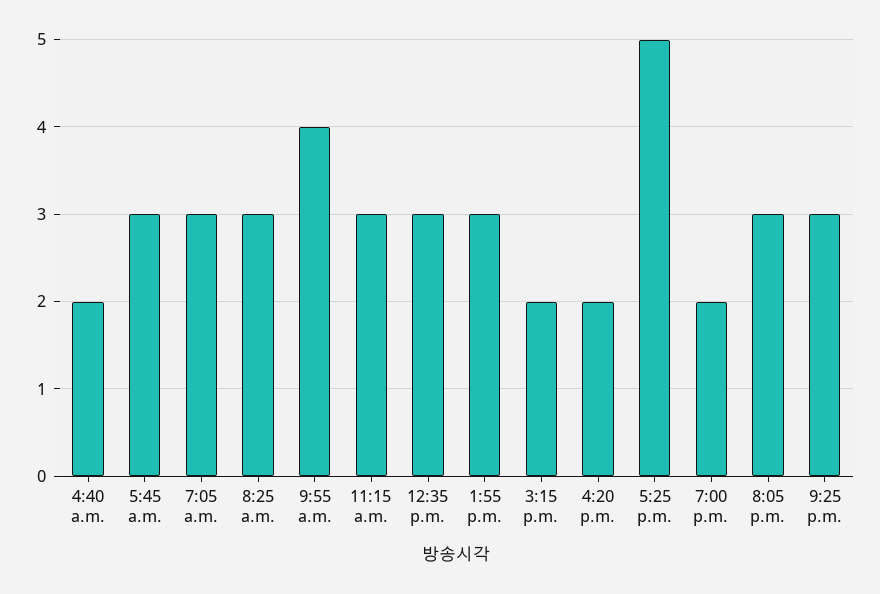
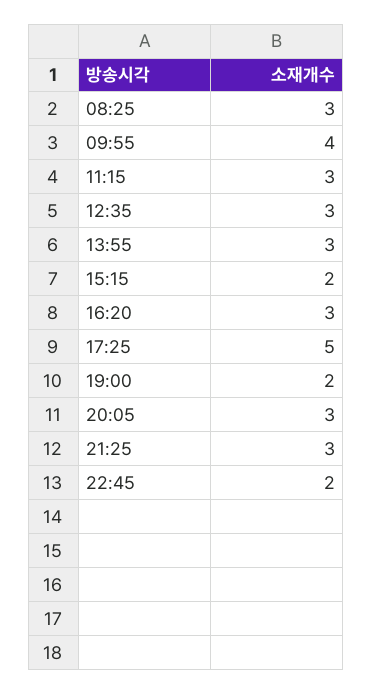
4:40 a.m.: 2 -> none
5:45 a.m.: 3 -> none
7:05 a.m.: 3 -> none
4:20 p.m.: 2 -> 3
22:45: none -> 2

